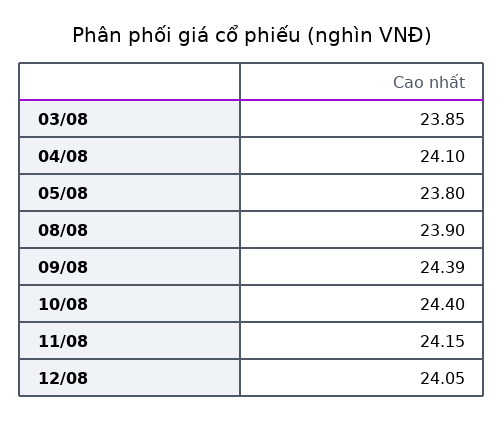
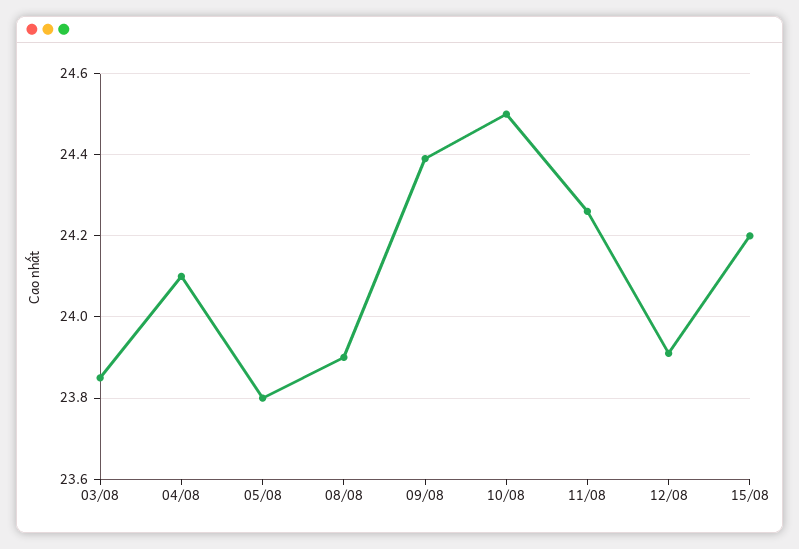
10/08: 24.4 -> 24.5
11/08: 24.15 -> 24.25
12/08: 24.05 -> 23.9
15/08: none -> 24.2

